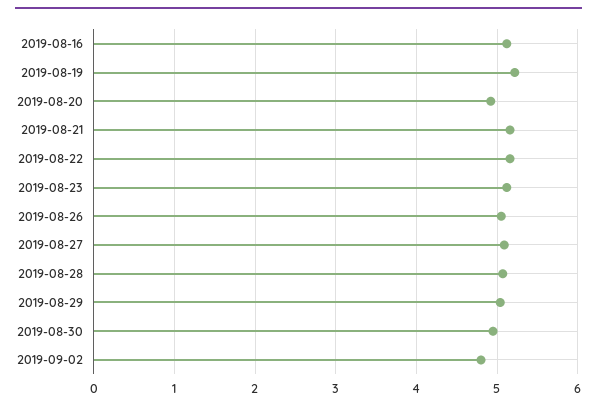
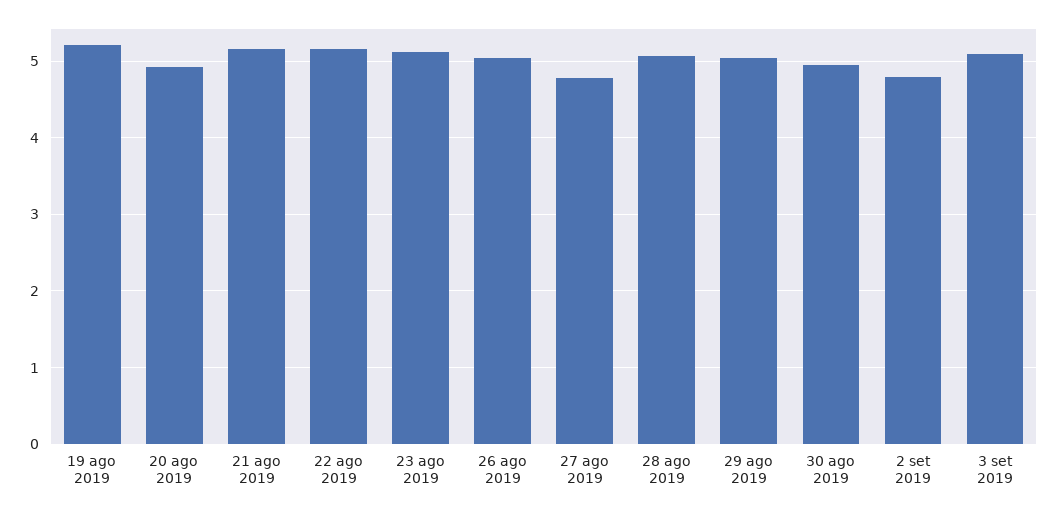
2019-08-16: 5.1 -> none
2019-08-27: 5.1 -> 4.8
3 set 2019: none -> 5.1

